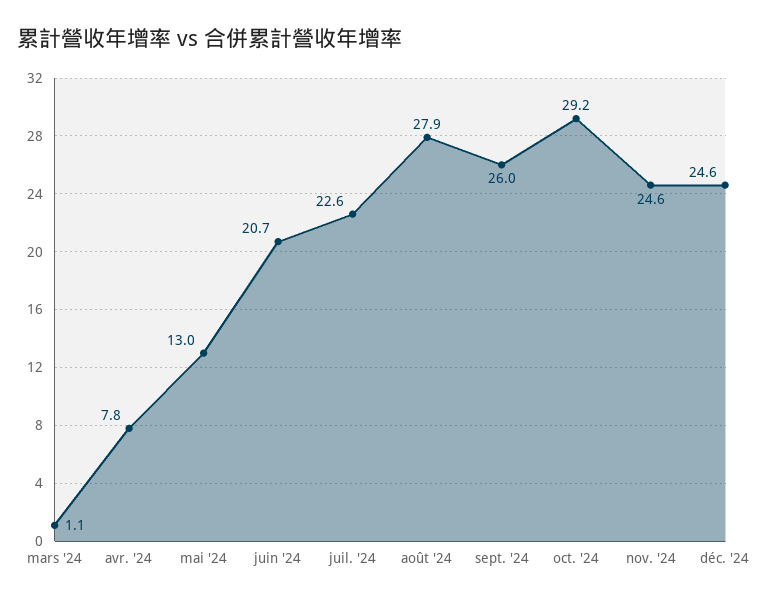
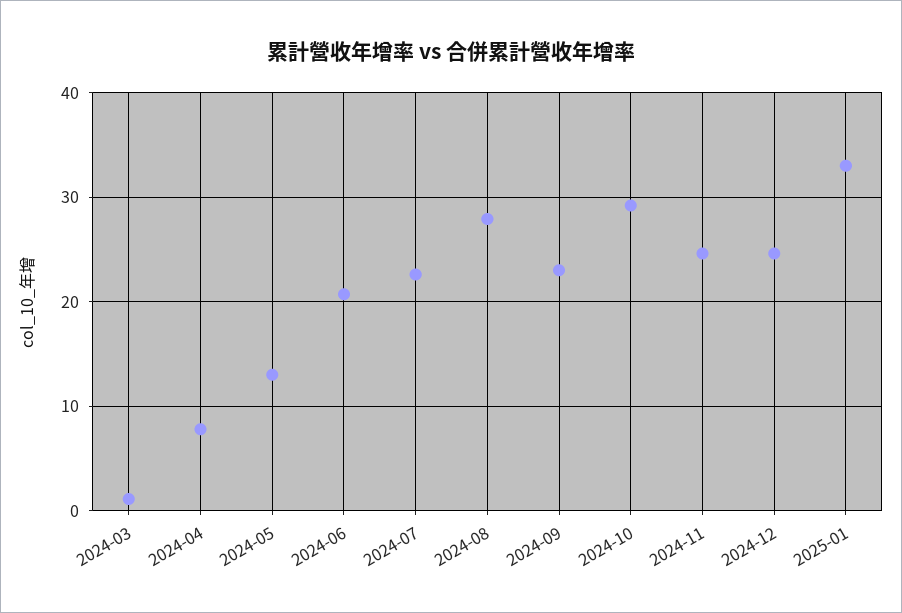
sept. '24: 26 -> 23
2025-01: none -> 33

